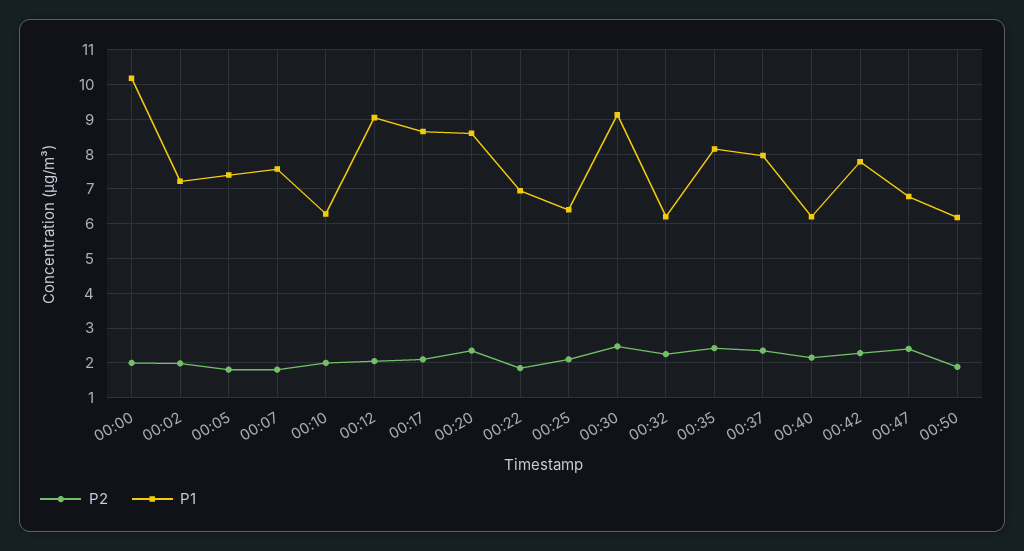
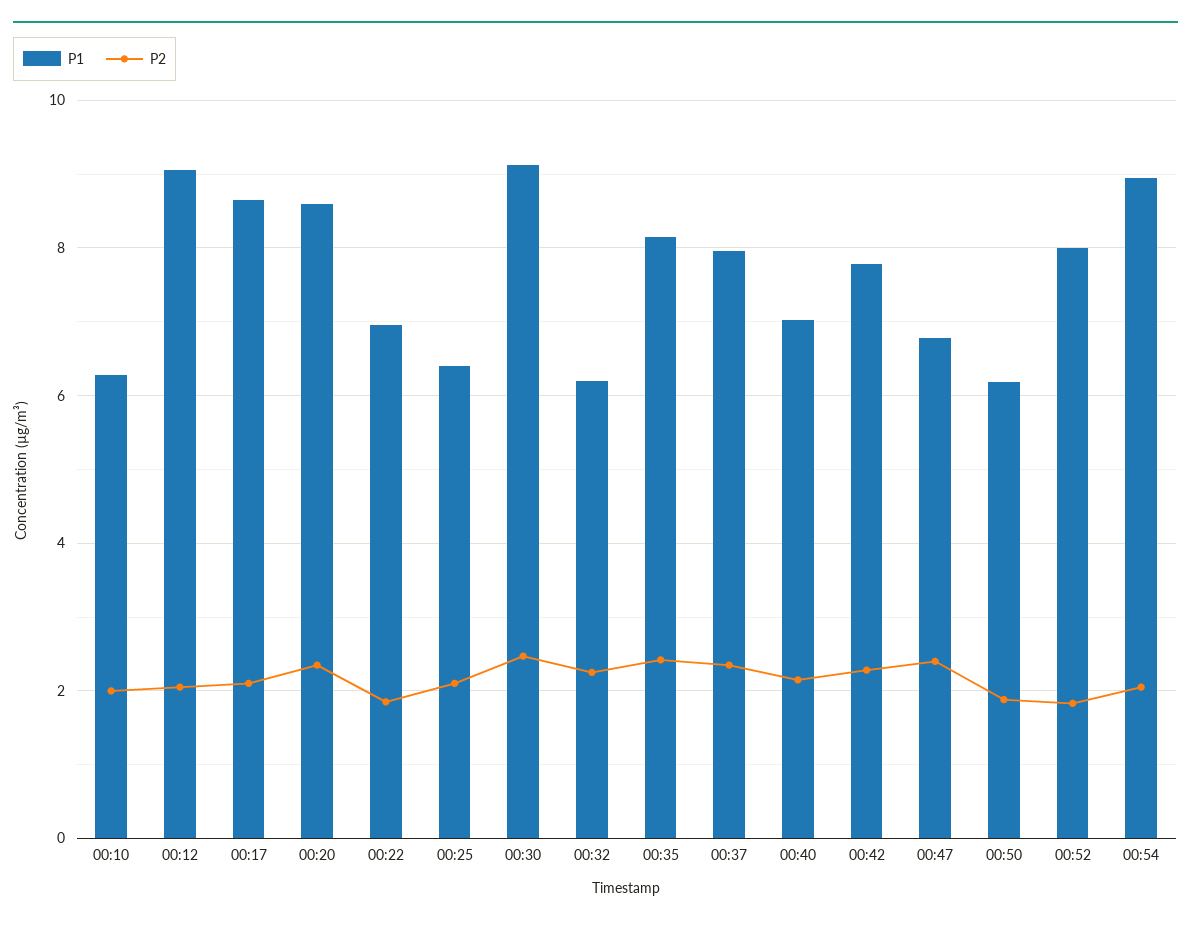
P2, 00:00: 2 -> none
P1, 00:00: 10.2 -> none
P2, 00:02: 2 -> none
P1, 00:02: 7.2 -> none
P2, 00:05: 1.8 -> none
P1, 00:05: 7.4 -> none
P2, 00:07: 1.8 -> none
P1, 00:07: 7.6 -> none
P1, 00:40: 6.2 -> 7
P1, 00:52: none -> 8
P2, 00:52: none -> 1.8
P1, 00:54: none -> 9
P2, 00:54: none -> 2

